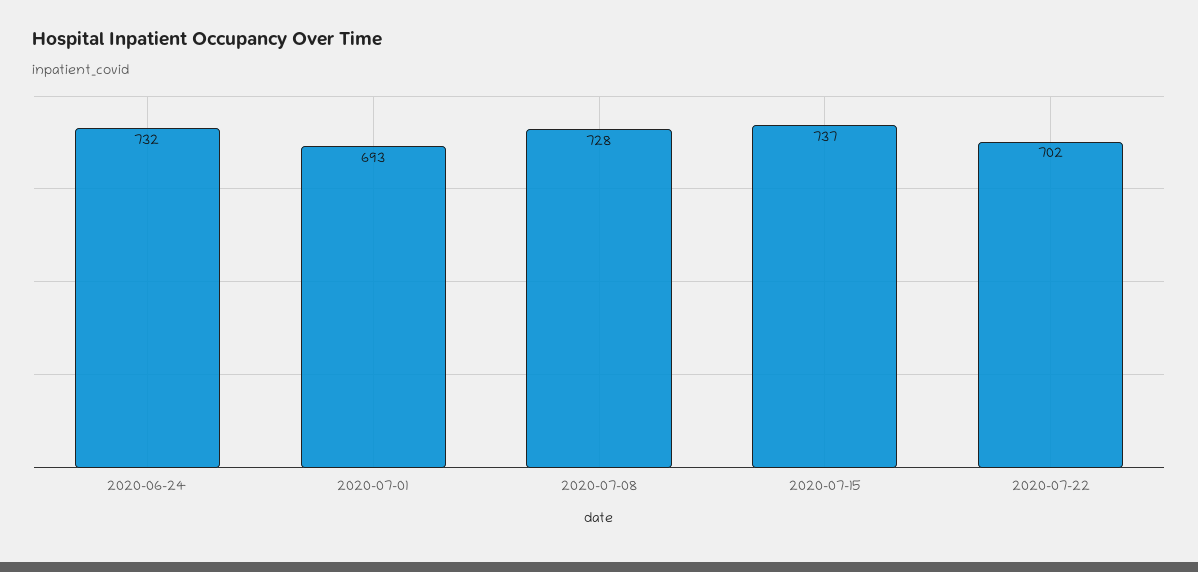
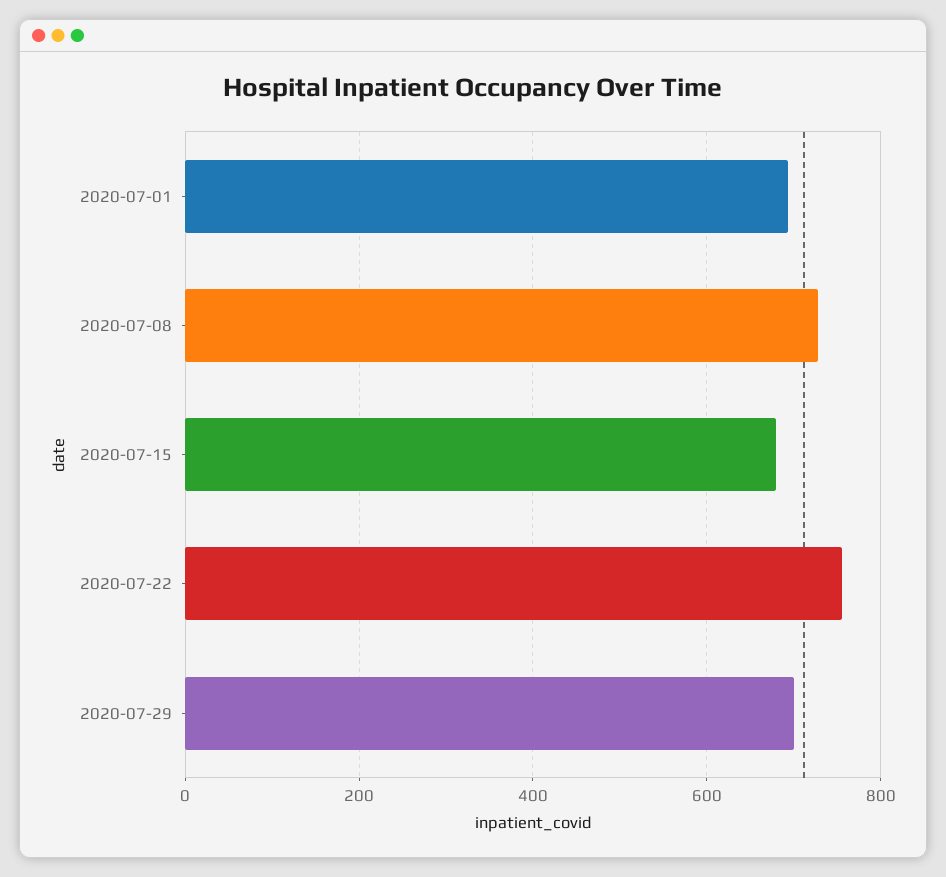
2020-06-24: 732 -> none
2020-07-15: 737 -> 680
2020-07-22: 702 -> 760
2020-07-29: none -> 700

